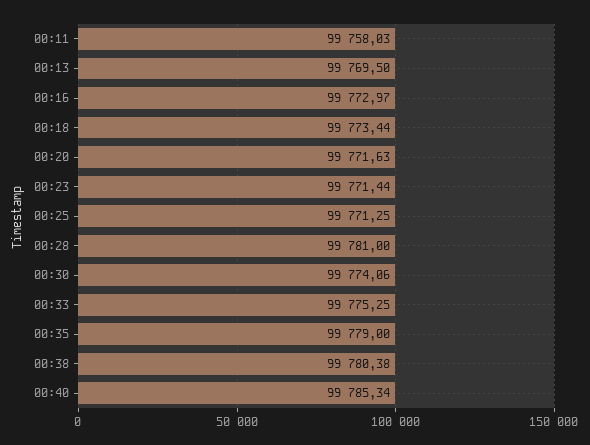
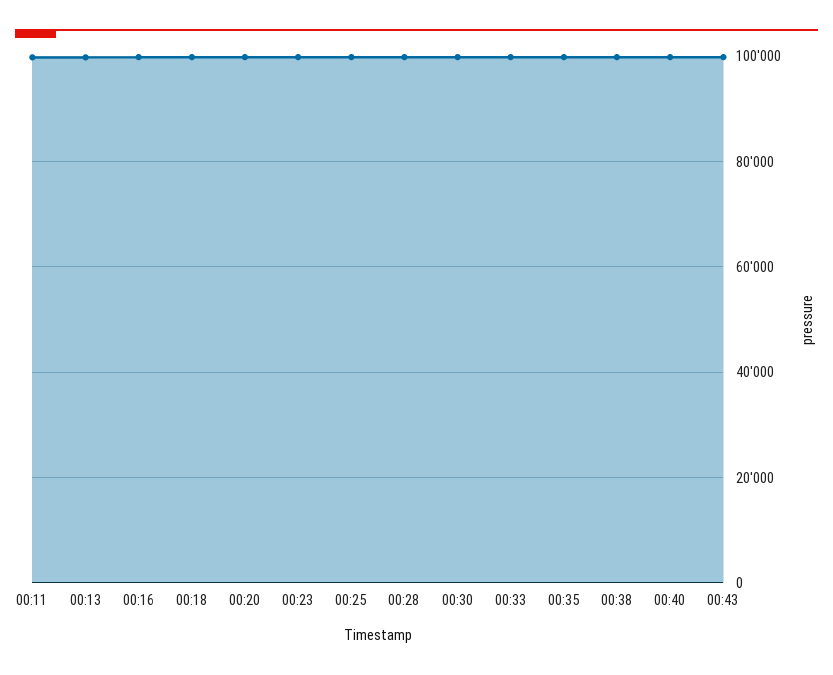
00:43: none -> 100000

